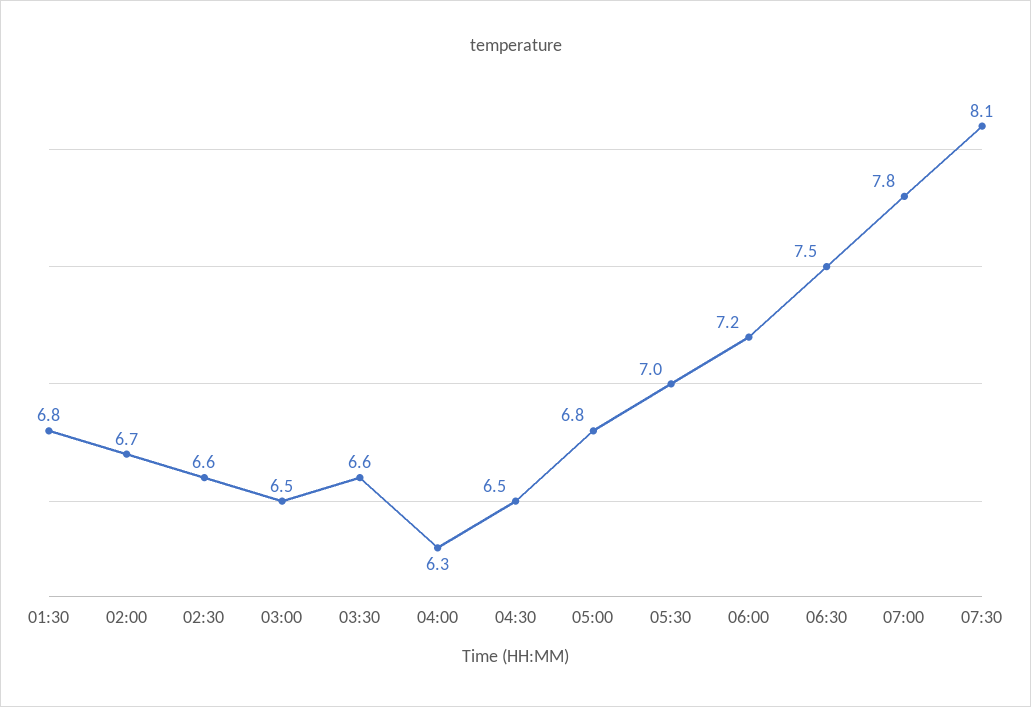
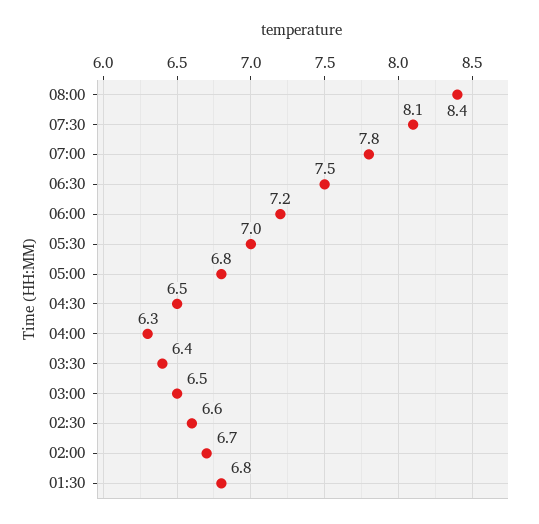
03:30: 6.6 -> 6.4
08:00: none -> 8.4

